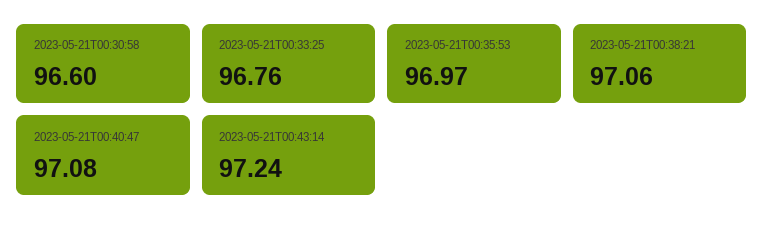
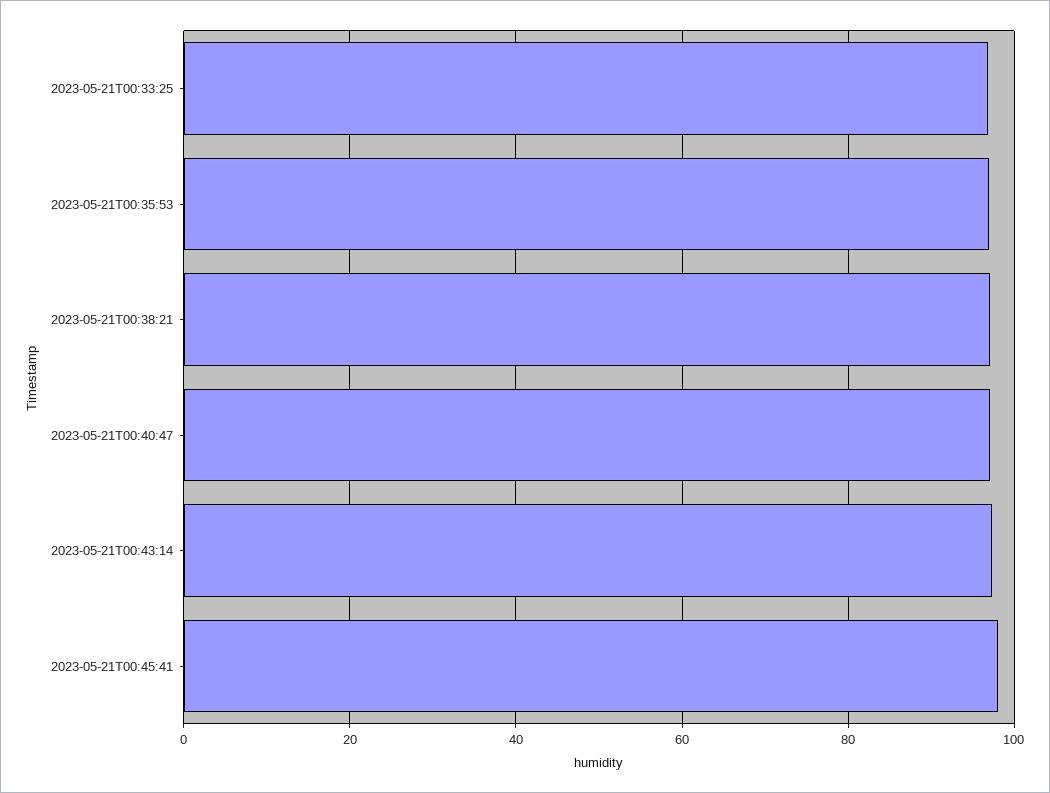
2023-05-21T00:30:58: 96.6 -> none
2023-05-21T00:45:41: none -> 98

